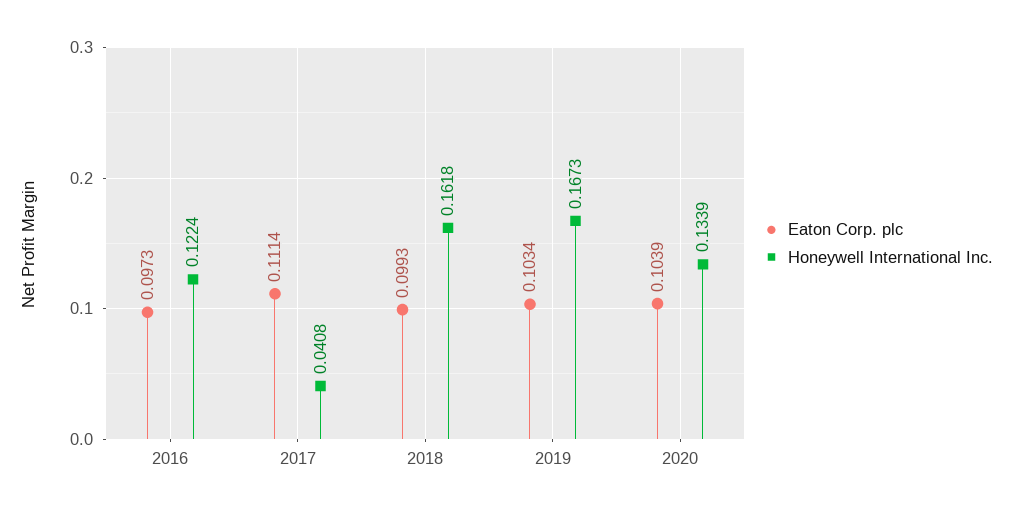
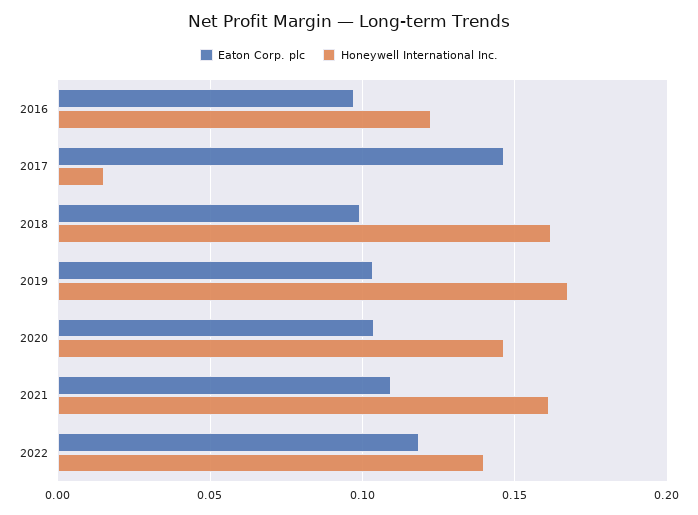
Eaton Corp. plc, 2017: 0.1114 -> 0.145
Honeywell International Inc., 2017: 0.0408 -> 0.015
Honeywell International Inc., 2020: 0.1339 -> 0.145
Eaton Corp. plc, 2021: none -> 0.11
Honeywell International Inc., 2021: none -> 0.16
Eaton Corp. plc, 2022: none -> 0.12
Honeywell International Inc., 2022: none -> 0.14

